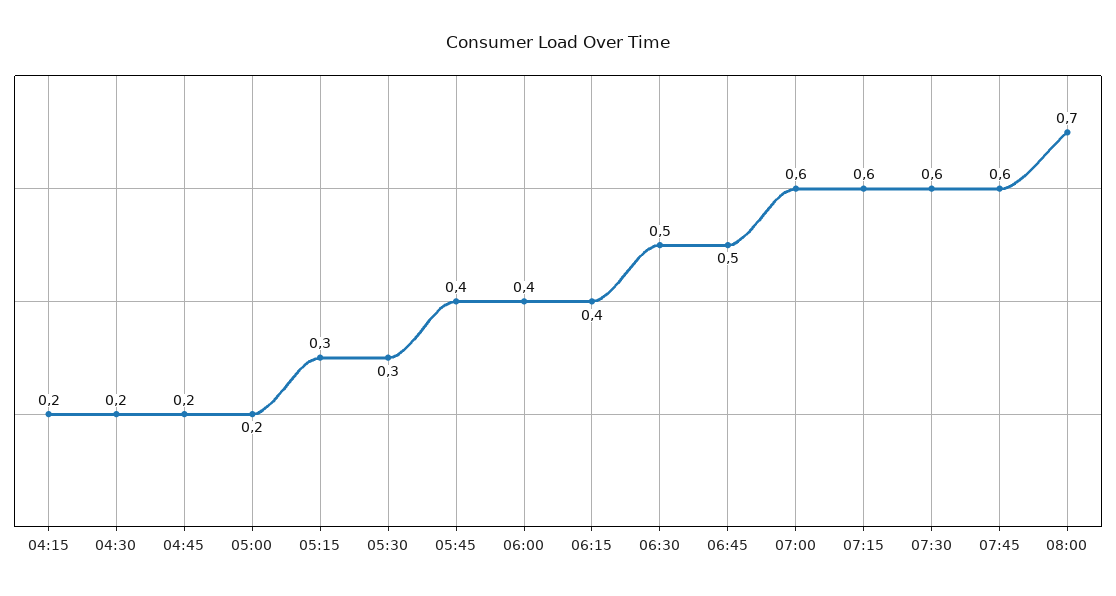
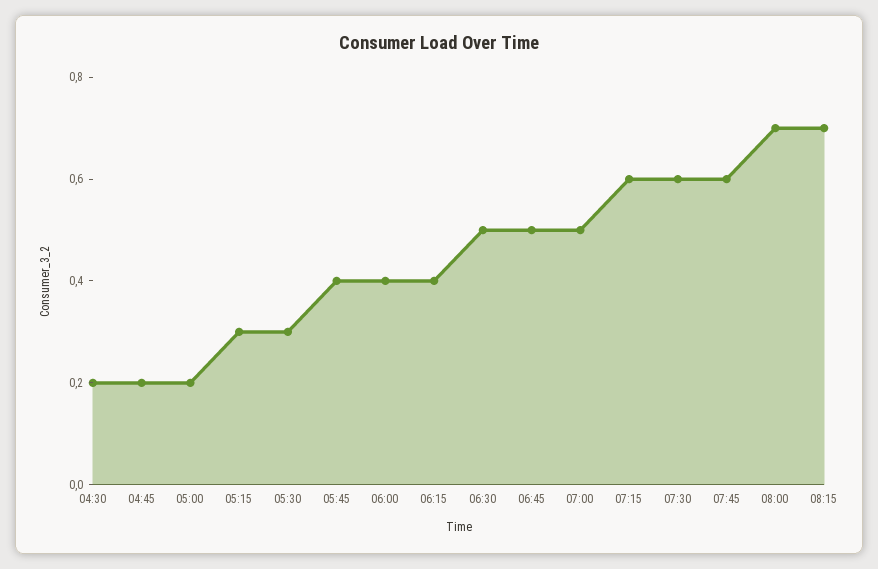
04:15: 0.2 -> none
07:00: 0.6 -> 0.5
08:15: none -> 0.7

